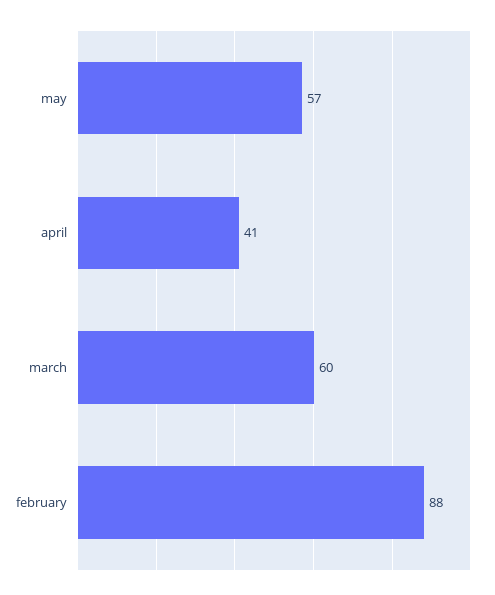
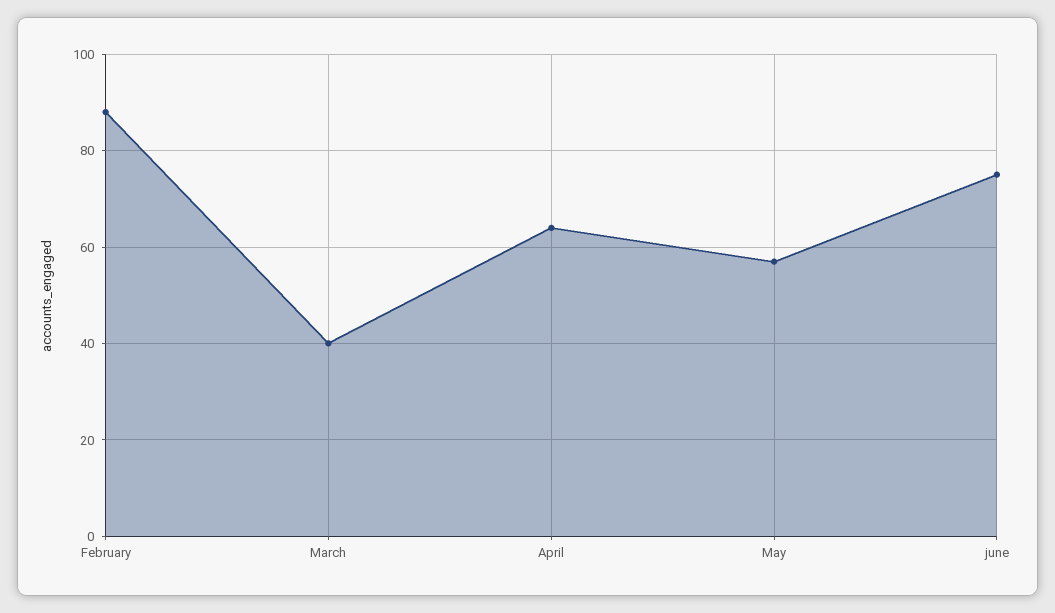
april: 41 -> 65
march: 60 -> 40
june: none -> 75

